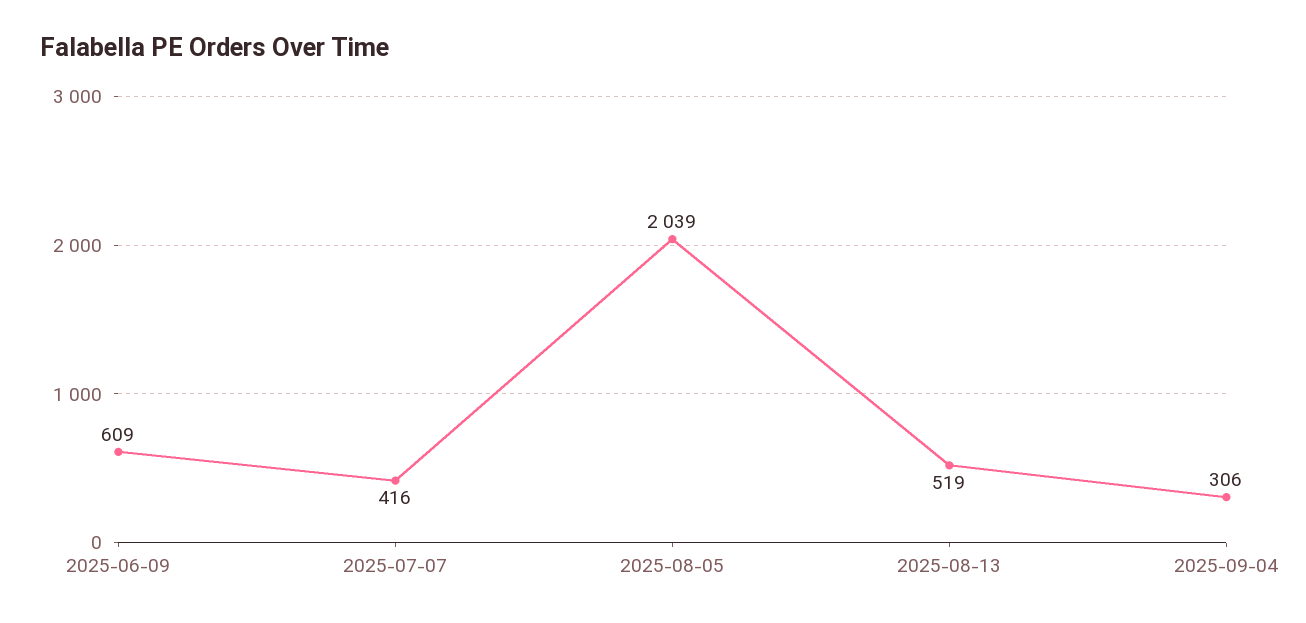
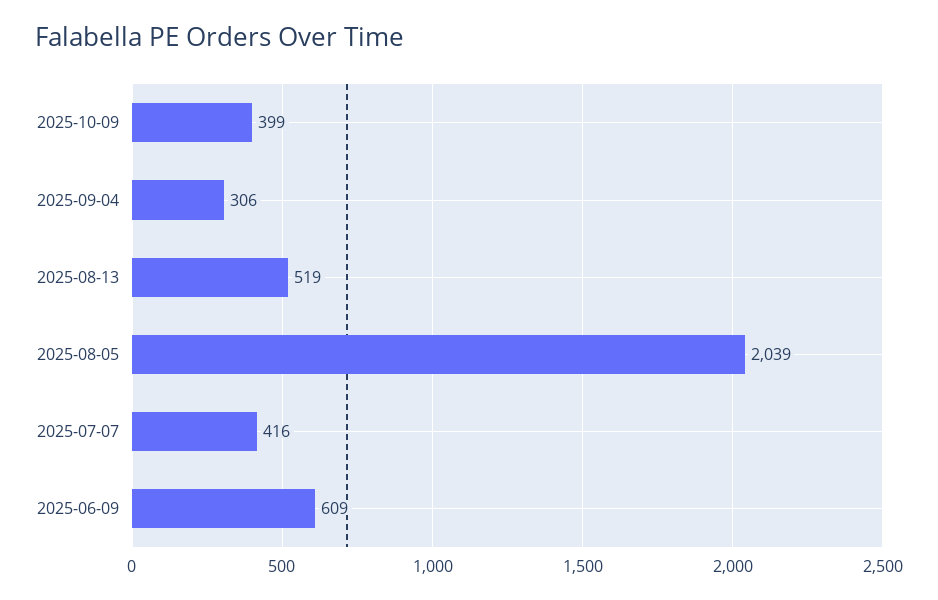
2025-10-09: none -> 399

